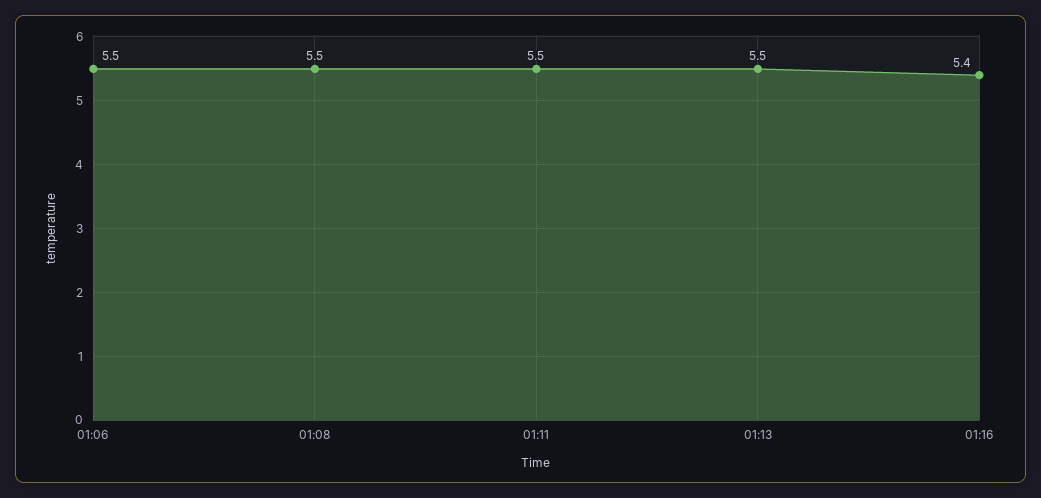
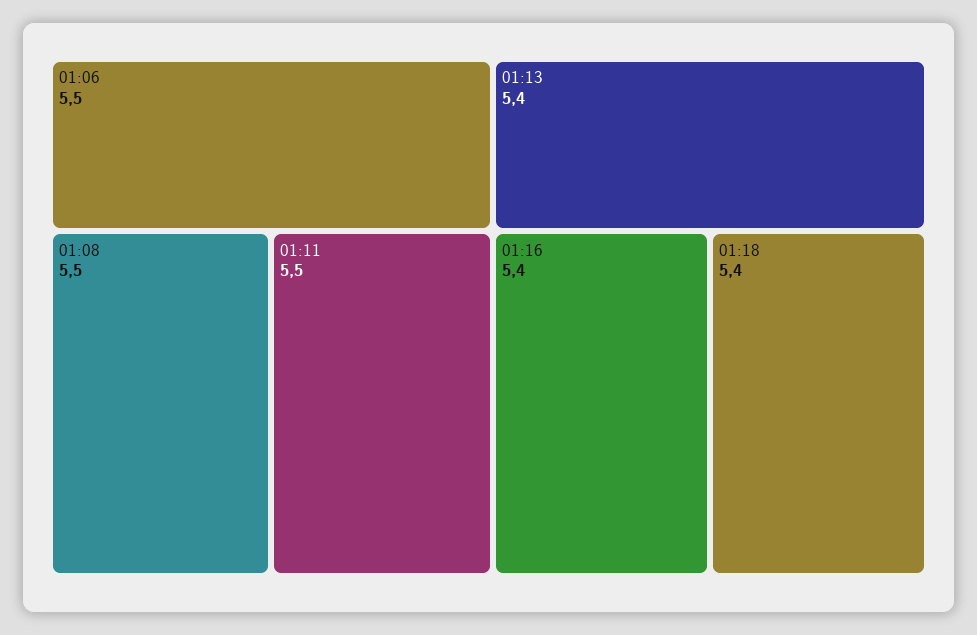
01:13: 5.5 -> 5.4
01:18: none -> 5.4

